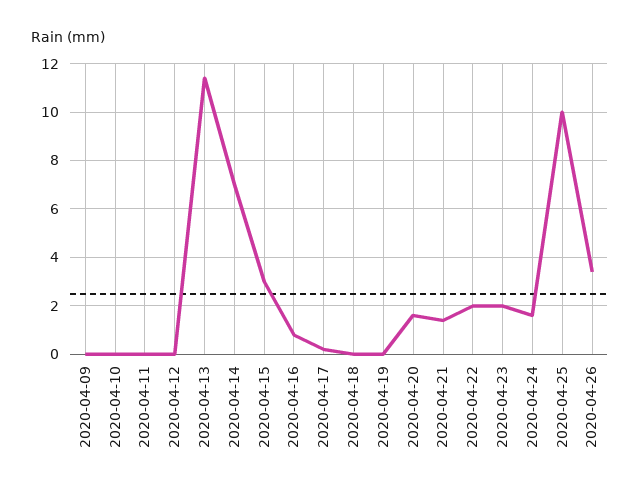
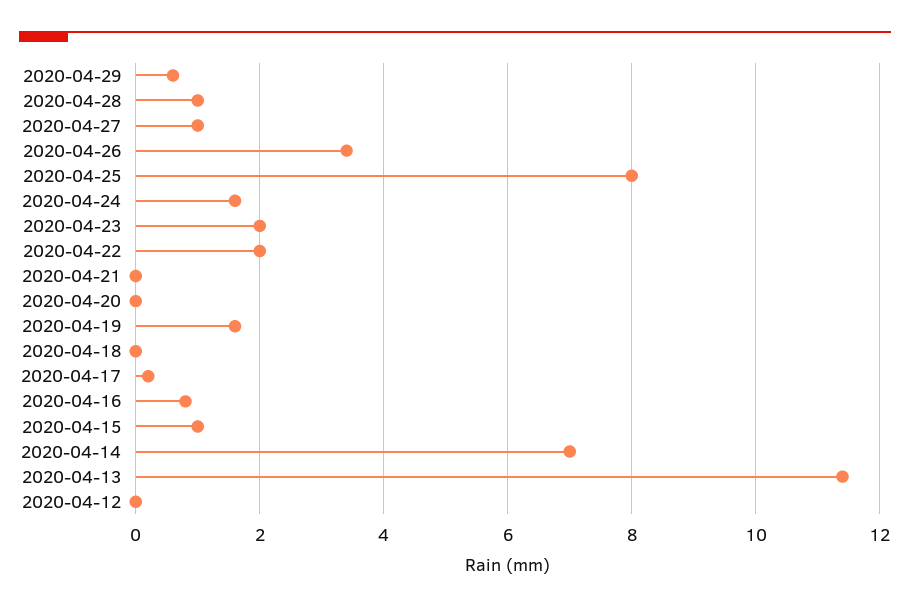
2020-04-09: 0 -> none
2020-04-10: 0 -> none
2020-04-11: 0 -> none
2020-04-15: 3 -> 1
2020-04-19: 0 -> 1.5
2020-04-20: 1.5 -> 0
2020-04-21: 1.5 -> 0
2020-04-25: 10 -> 8
2020-04-29: none -> 0.5
2020-04-28: none -> 1
2020-04-27: none -> 1

